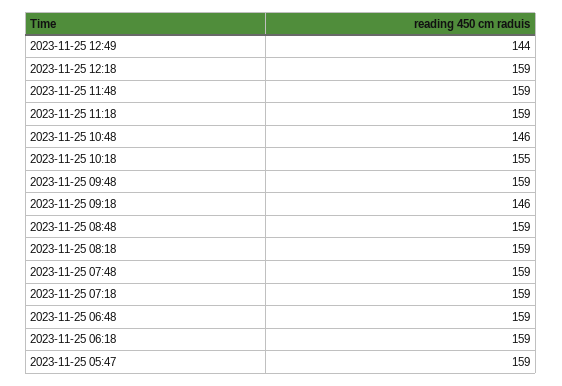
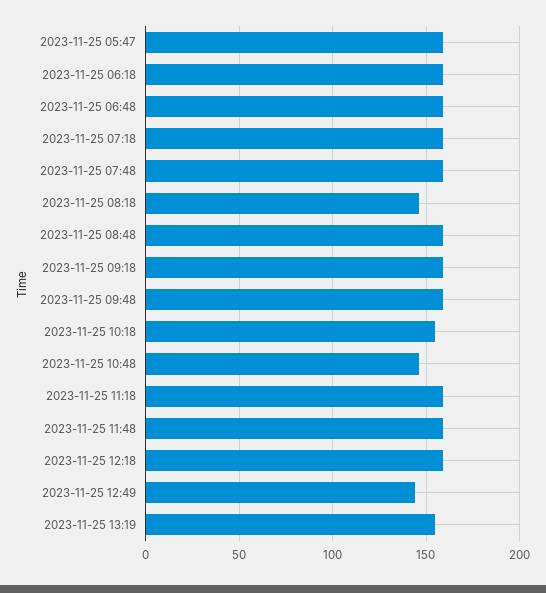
2023-11-25 09:18: 146 -> 160
2023-11-25 08:18: 159 -> 145
2023-11-25 13:19: none -> 155

